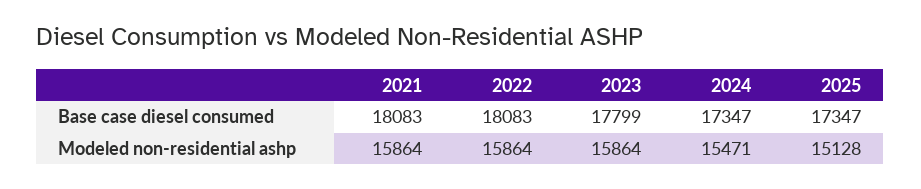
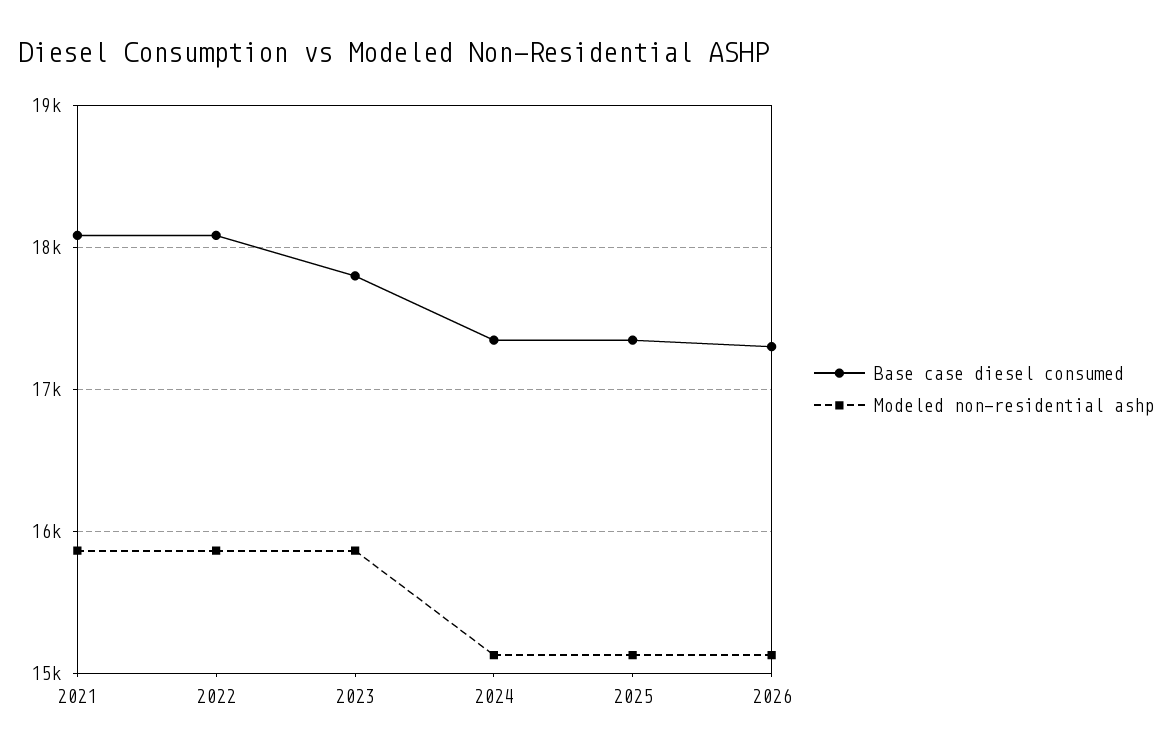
Modeled non-residential ashp, 2024: 15471 -> 15100
Base case diesel consumed, 2026: none -> 17300
Modeled non-residential ashp, 2026: none -> 15100

